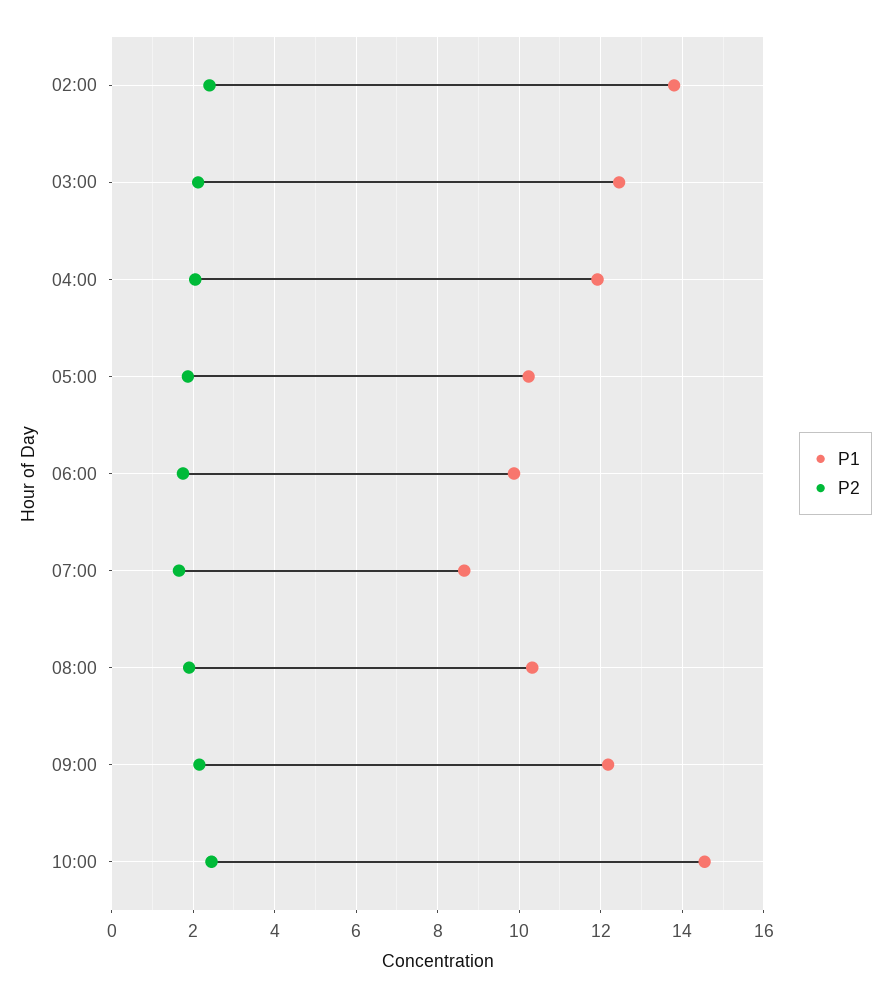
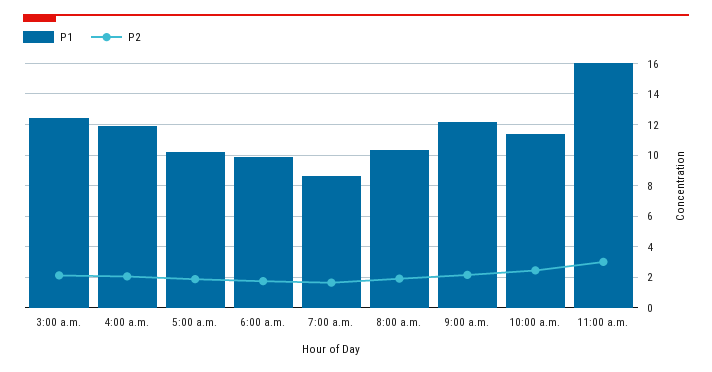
P1, 02:00: 13.8 -> none
P2, 02:00: 2.4 -> none
P1, 10:00: 14.6 -> 11.5
P1, 11:00 a.m.: none -> 16
P2, 11:00 a.m.: none -> 3

